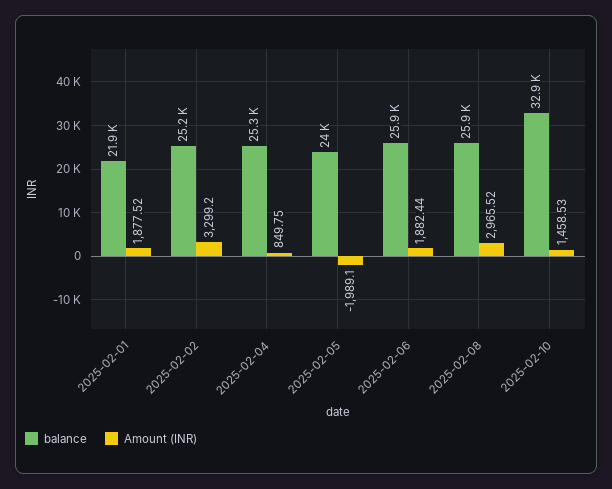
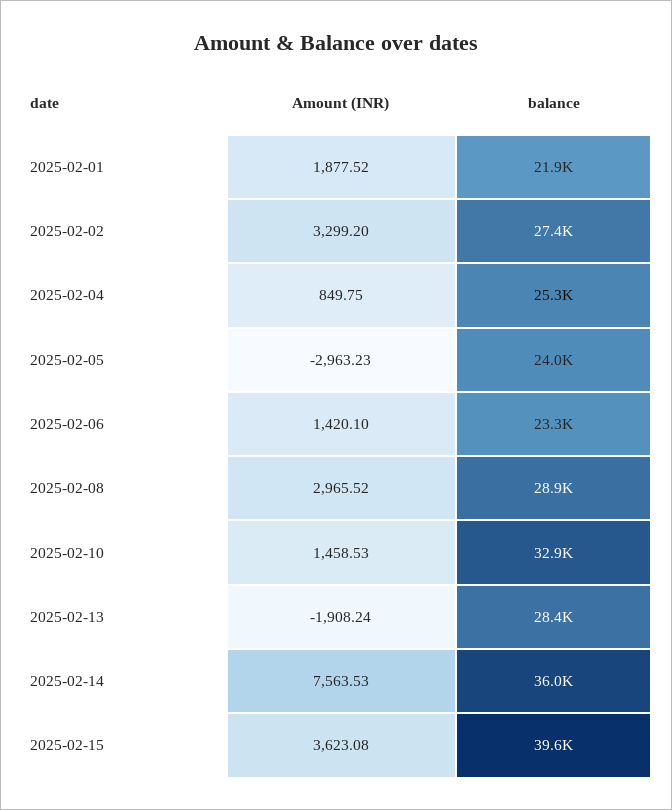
balance, 2025-02-02: 25200 -> 27400
Amount (INR), 2025-02-05: -1989.1 -> -2963.23
balance, 2025-02-06: 25900 -> 23300
Amount (INR), 2025-02-06: 1882.44 -> 1420.1
balance, 2025-02-08: 25900 -> 28900
Amount (INR), 2025-02-13: none -> -1908.24
balance, 2025-02-13: none -> 28400
Amount (INR), 2025-02-14: none -> 7563.53
balance, 2025-02-14: none -> 36000
Amount (INR), 2025-02-15: none -> 3623.08
balance, 2025-02-15: none -> 39600

